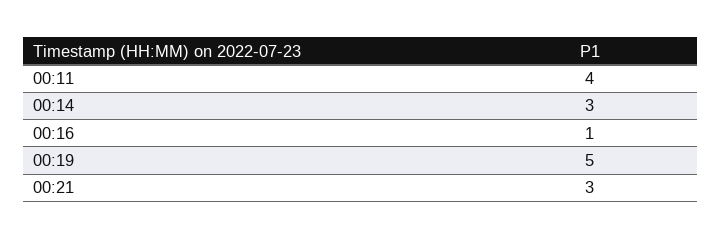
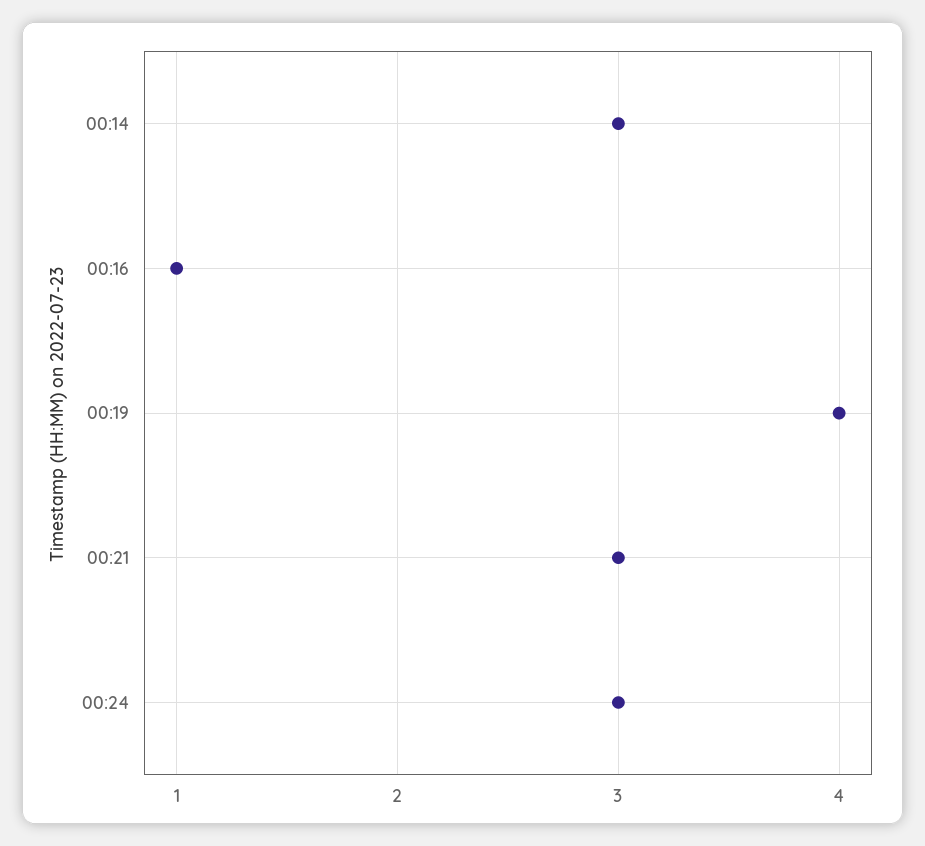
00:11: 4 -> none
00:19: 5 -> 4
00:24: none -> 3

